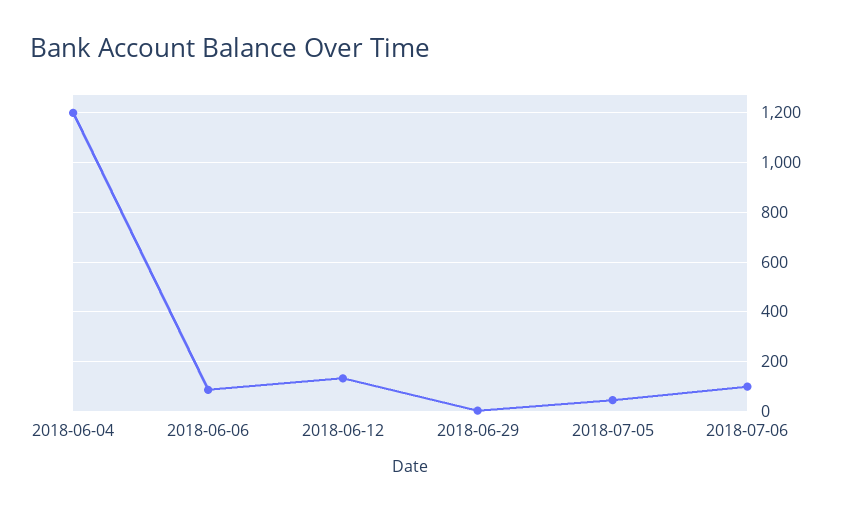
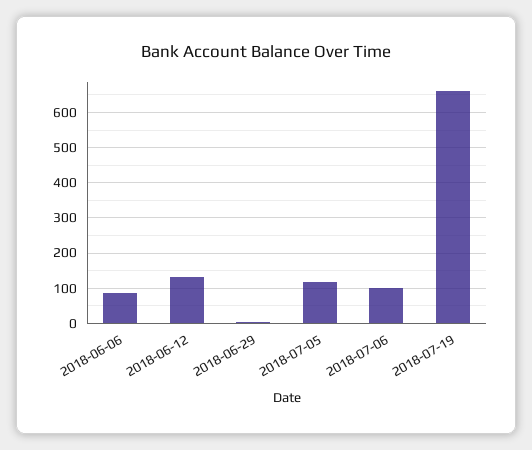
2018-06-04: 1200 -> none
2018-07-05: 50 -> 120
2018-07-19: none -> 660

